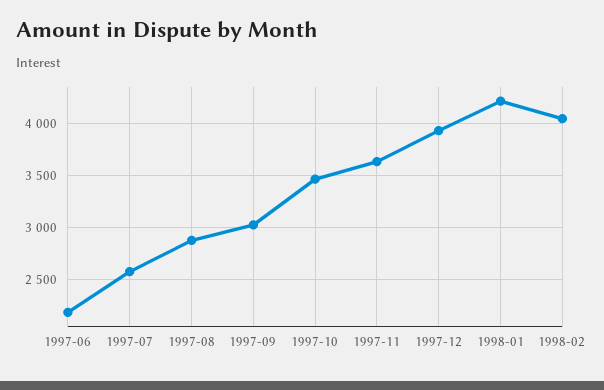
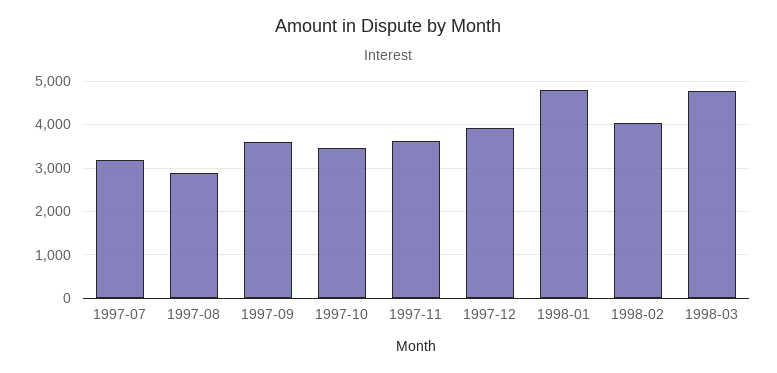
1997-06: 2200 -> none
1997-07: 2600 -> 3200
1997-09: 3000 -> 3600
1998-01: 4200 -> 4800
1998-03: none -> 4800

